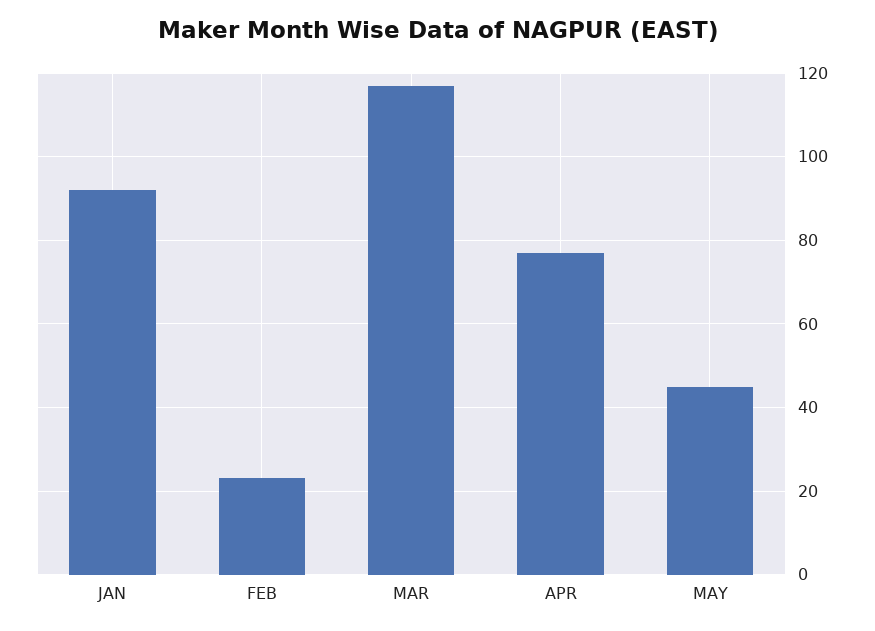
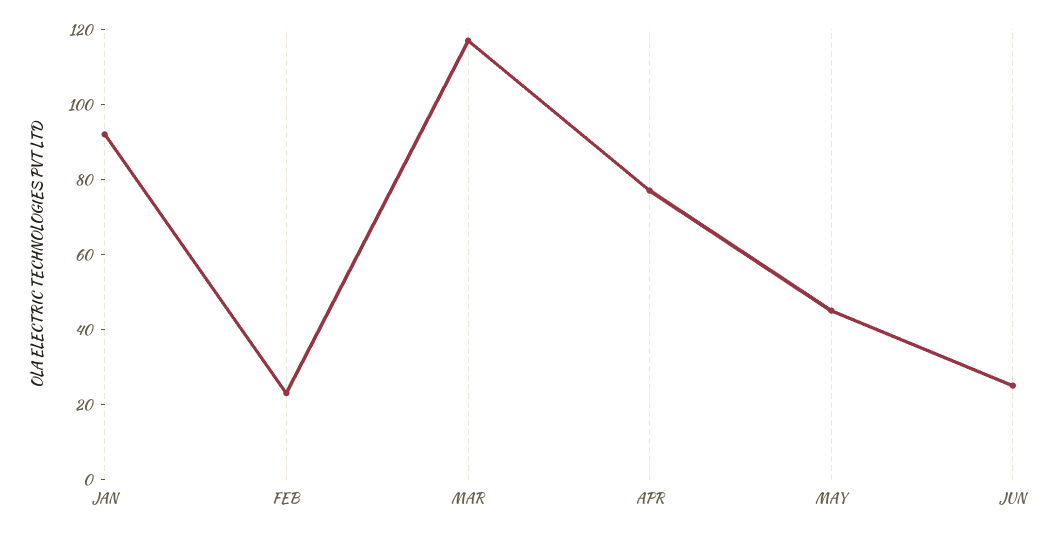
JUN: none -> 25

